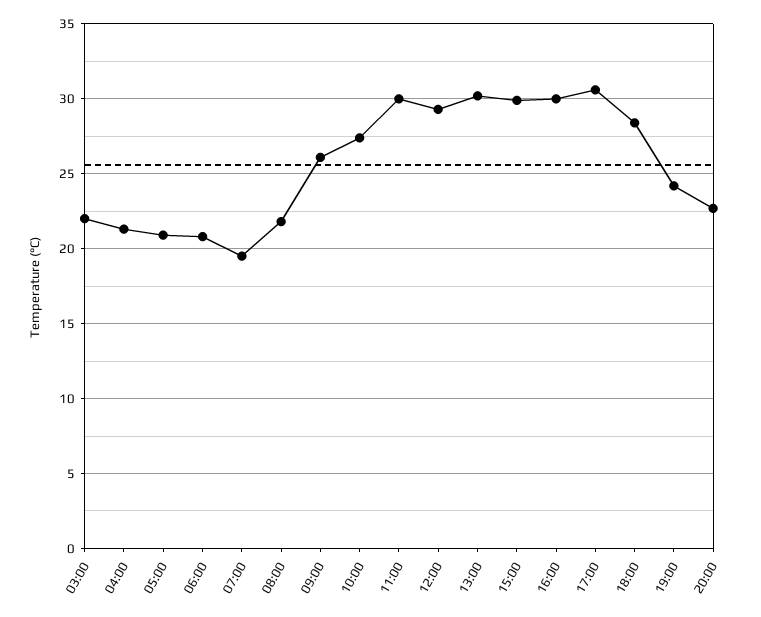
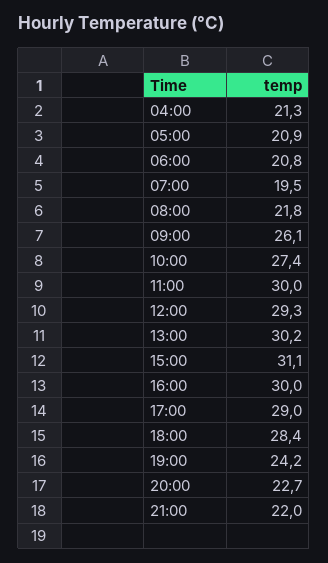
03:00: 22 -> none
15:00: 30 -> 31.1
17:00: 30.5 -> 29
21:00: none -> 22

